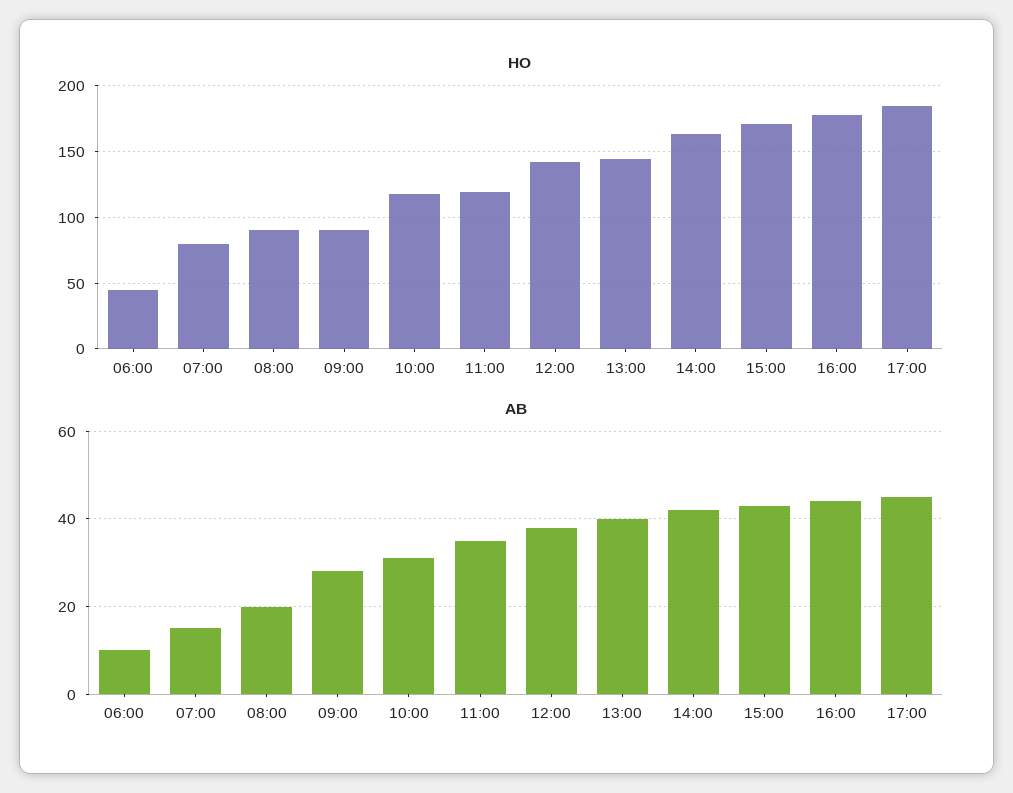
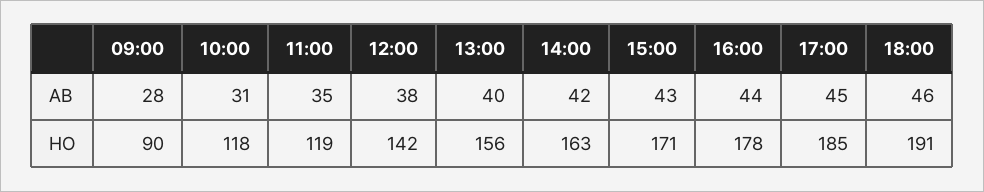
HO, 06:00: 45 -> none
HO, 07:00: 80 -> none
HO, 08:00: 90 -> none
HO, 13:00: 145 -> 156
AB, 06:00: 10 -> none
AB, 07:00: 15 -> none
AB, 08:00: 20 -> none
AB, 18:00: none -> 46
HO, 18:00: none -> 191

